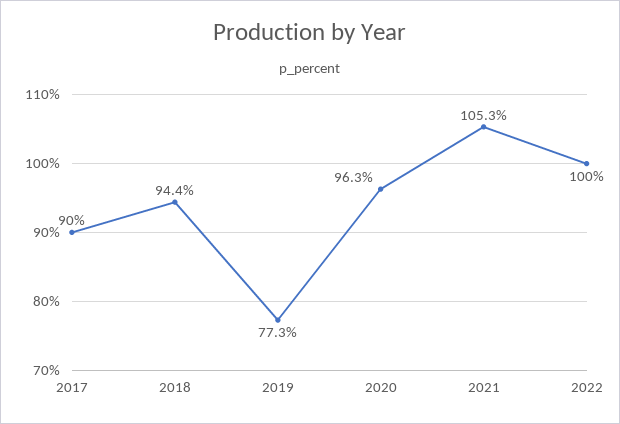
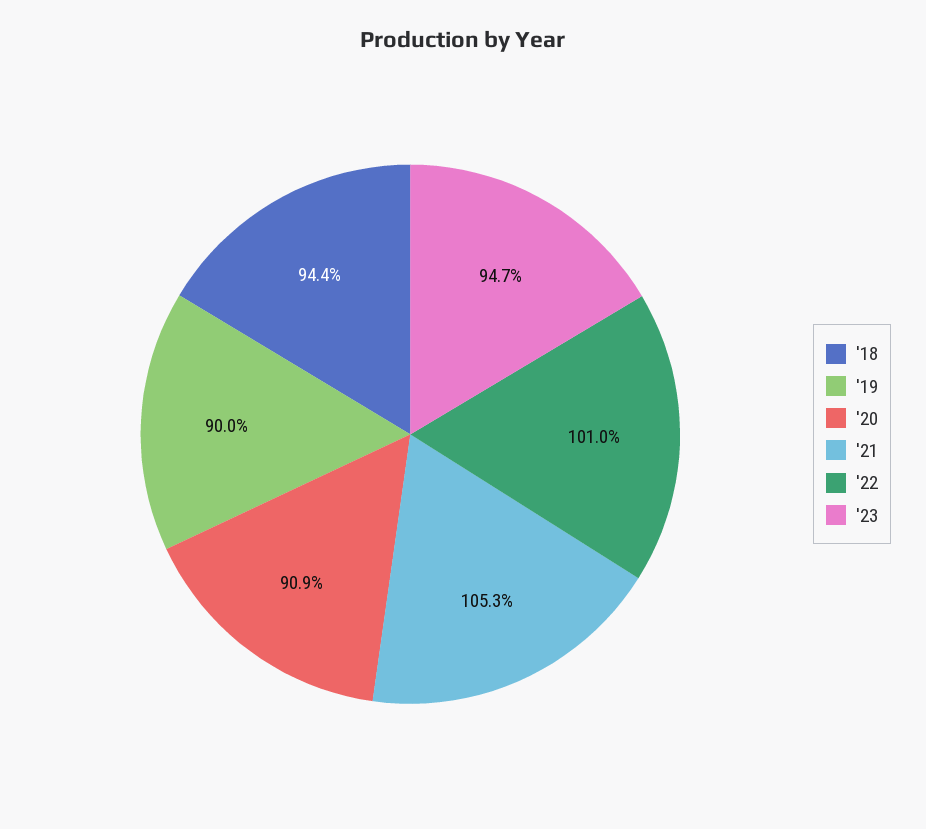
2017: 90 -> none
2019: 77.3 -> 90
2020: 96.3 -> 90.9
2022: 100 -> 101
'23: none -> 94.7

